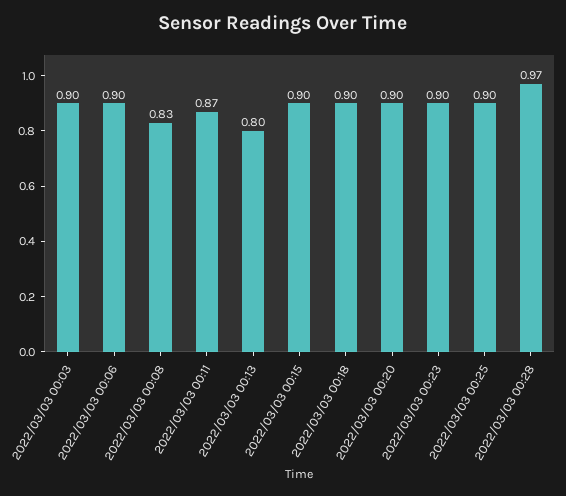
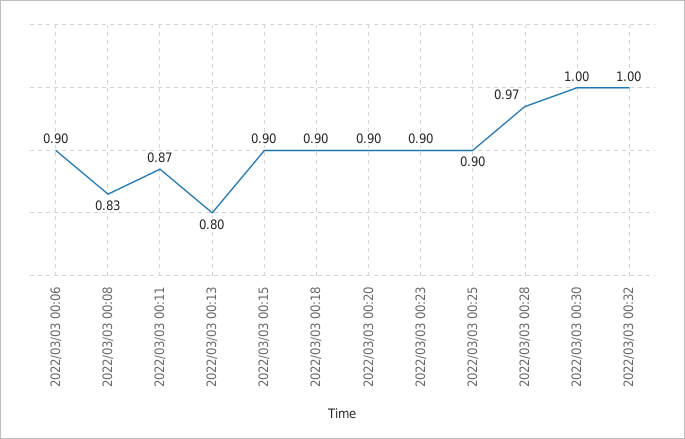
2022/03/03 00:03: 0.9 -> none
2022/03/03 00:30: none -> 1
2022/03/03 00:32: none -> 1

